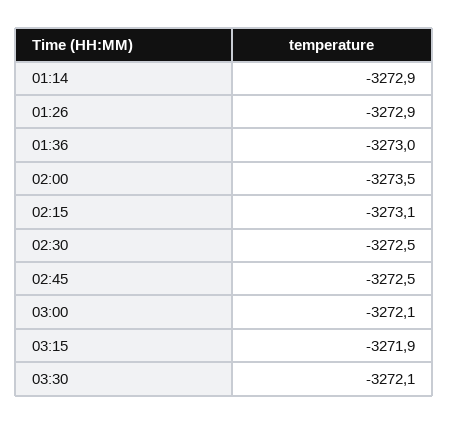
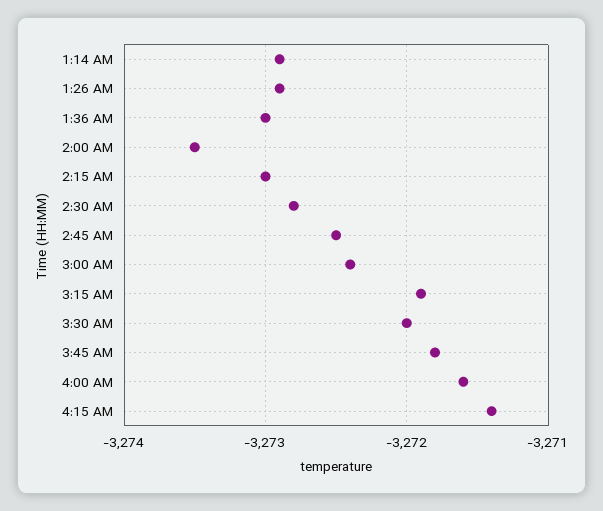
02:15: -3273.1 -> -3273
02:30: -3272.5 -> -3272.8
03:00: -3272.1 -> -3272.4
03:30: -3272.1 -> -3272
3:45 AM: none -> -3271.8
4:00 AM: none -> -3271.6
4:15 AM: none -> -3271.4

